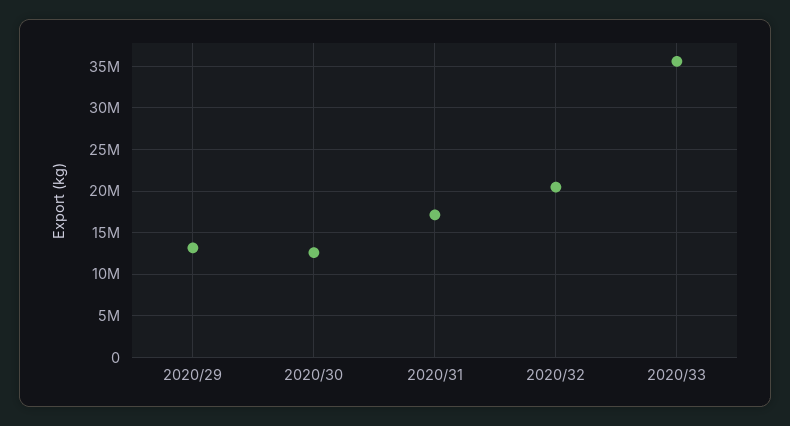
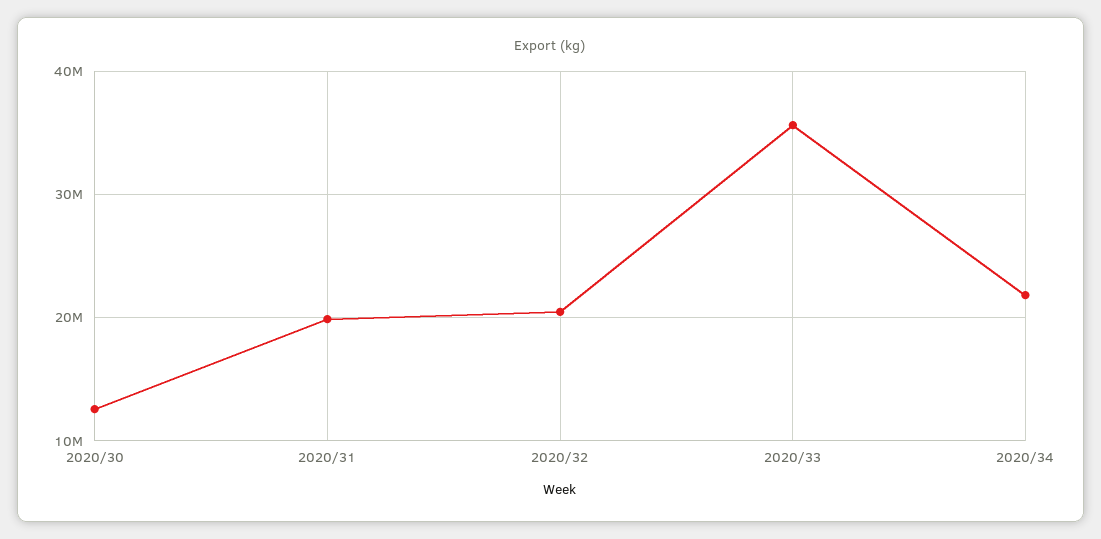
2020/29: 13000000 -> none
2020/31: 17000000 -> 20000000
2020/34: none -> 22000000

